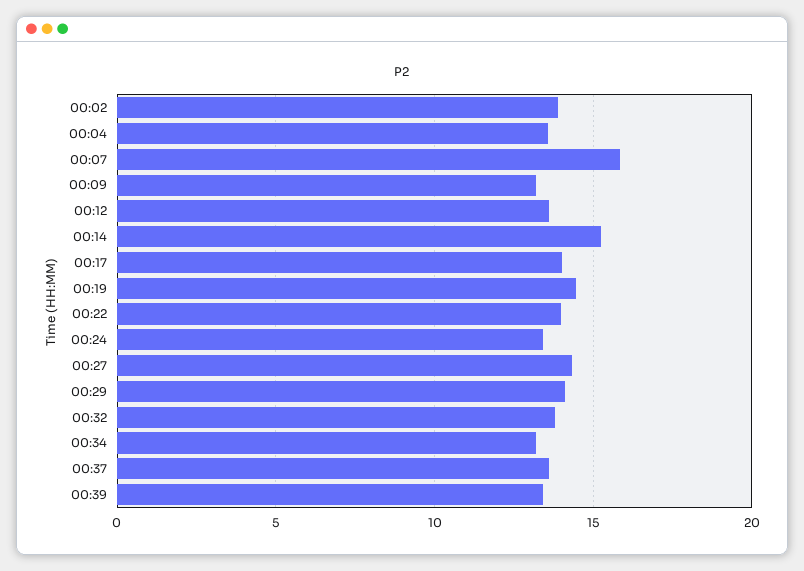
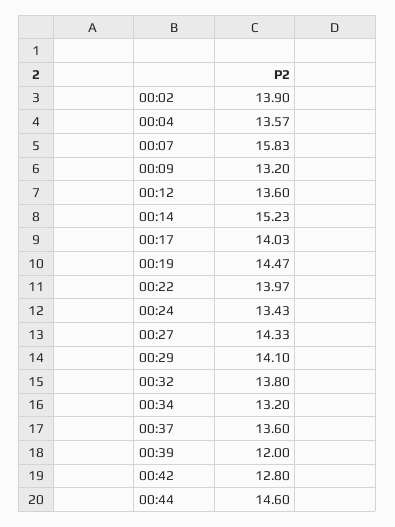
00:39: 13.5 -> 12
00:42: none -> 12.8
00:44: none -> 14.6

